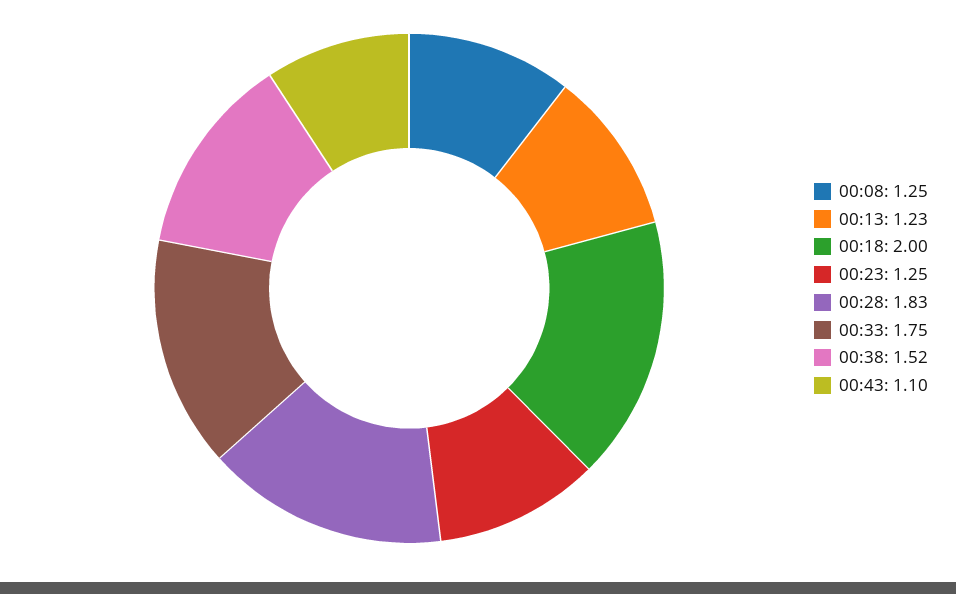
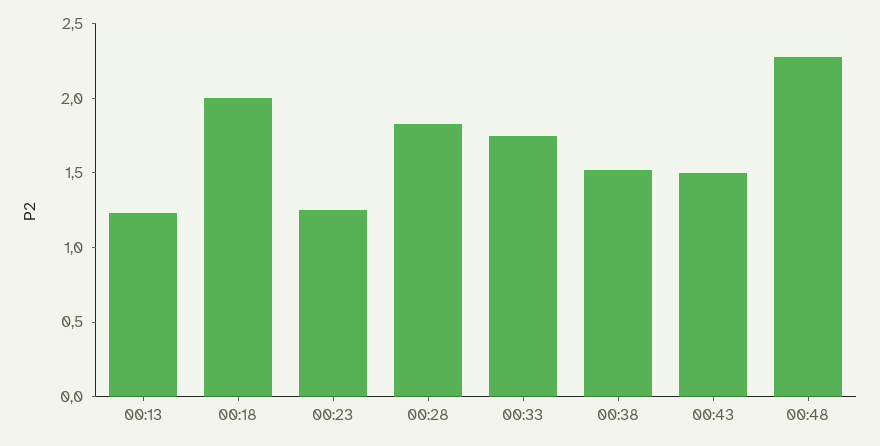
00:08: 1.25 -> none
00:43: 1.1 -> 1.5
00:48: none -> 2.3

